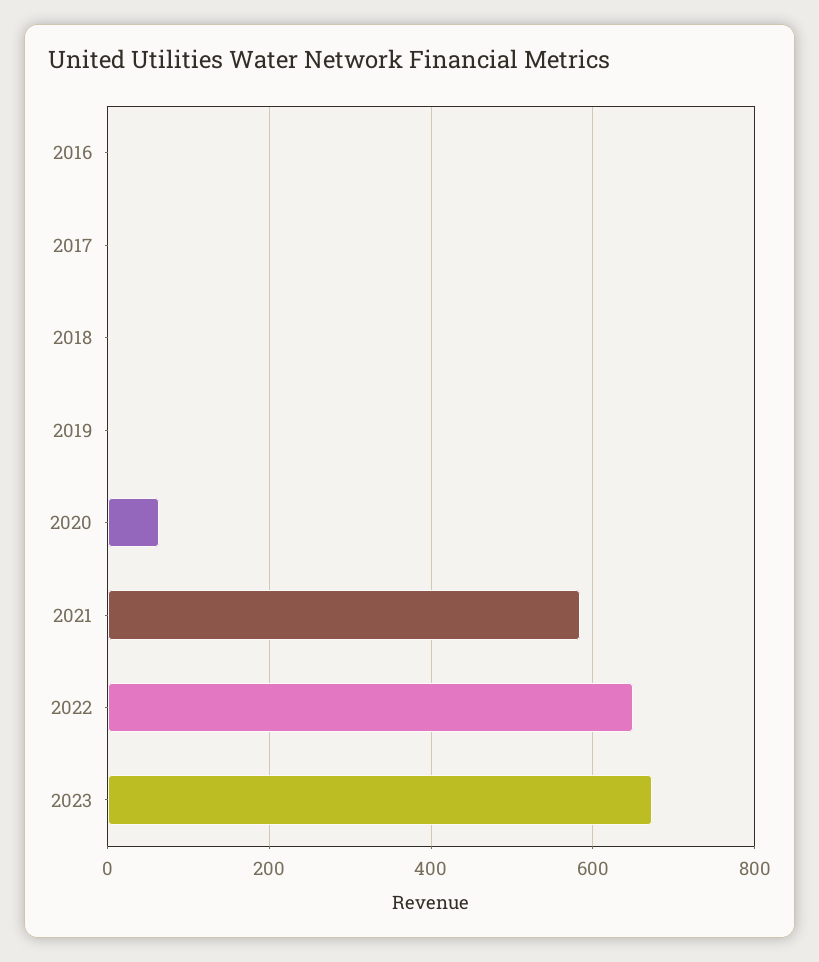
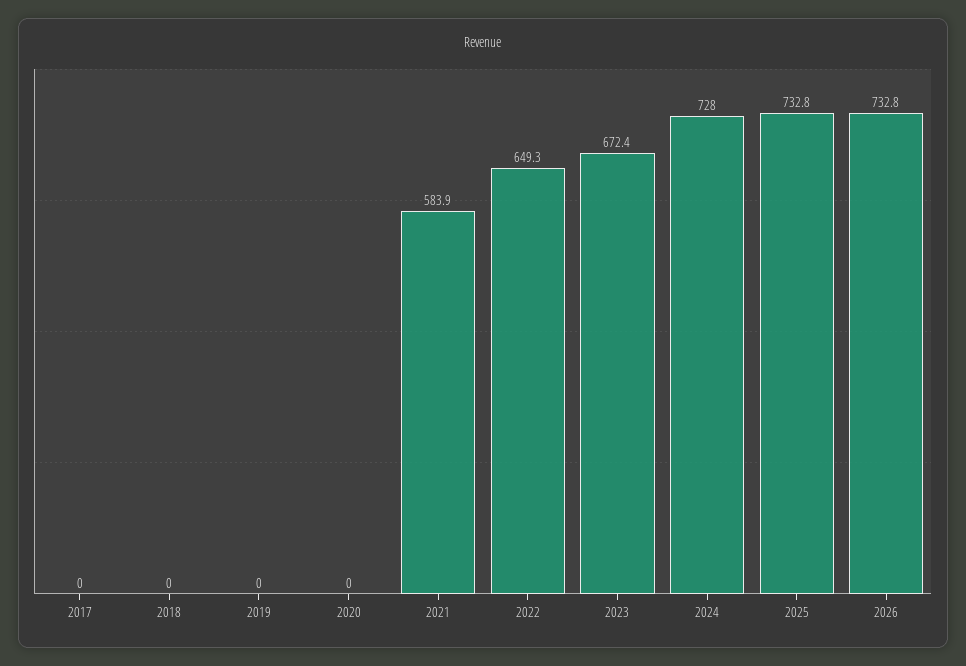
2016: 0 -> none
2020: 60 -> 0
2024: none -> 728
2025: none -> 732.8
2026: none -> 732.8

